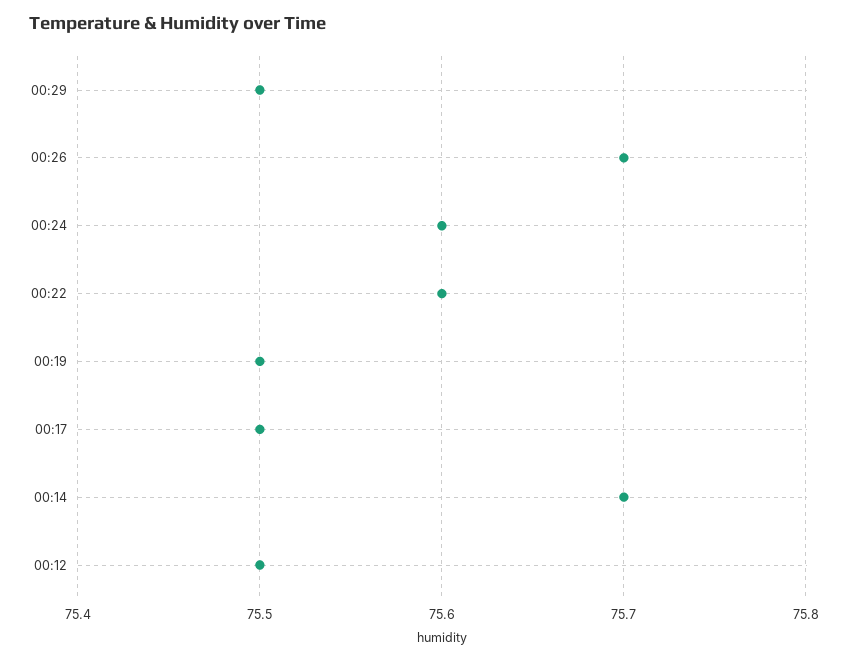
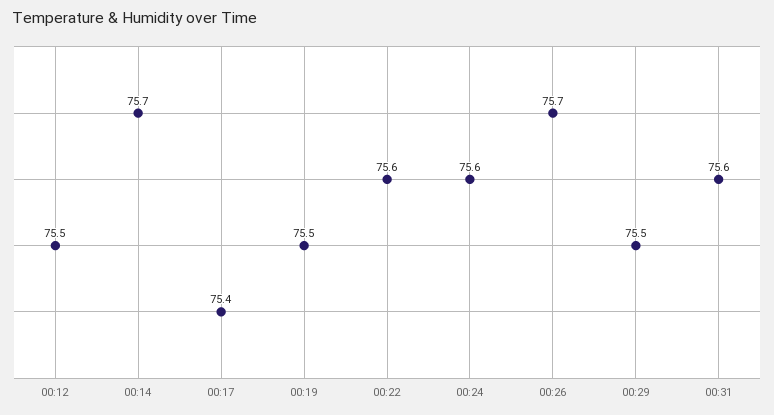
00:17: 75.5 -> 75.4
00:31: none -> 75.6

